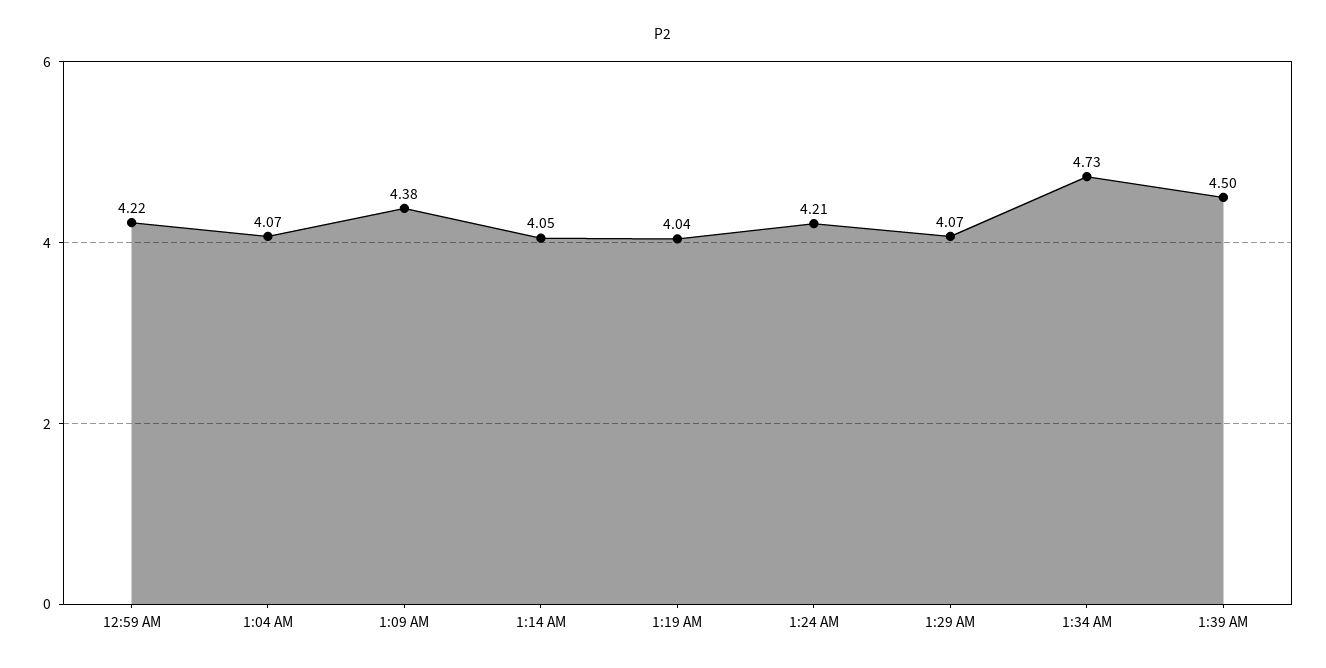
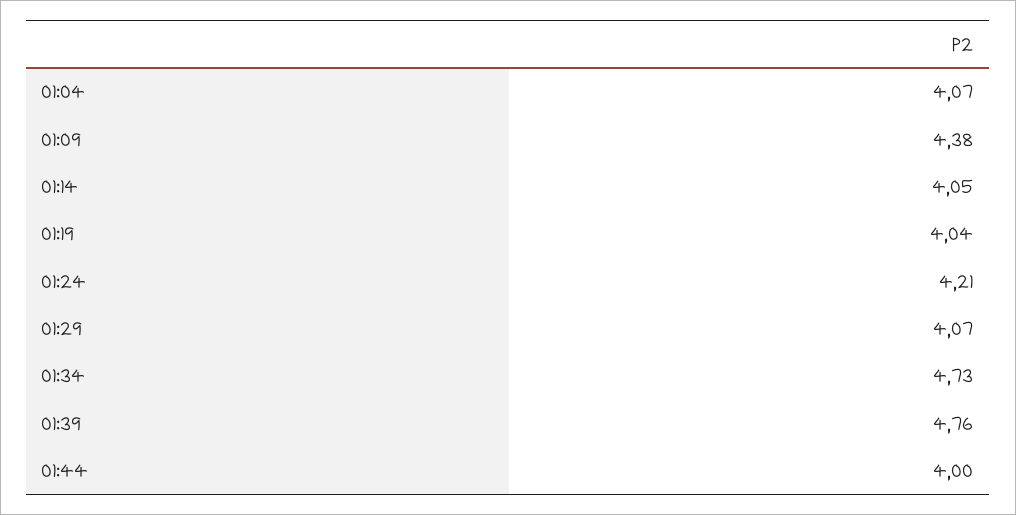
12:59 AM: 4.22 -> none
1:39 AM: 4.5 -> 4.76
01:44: none -> 4

